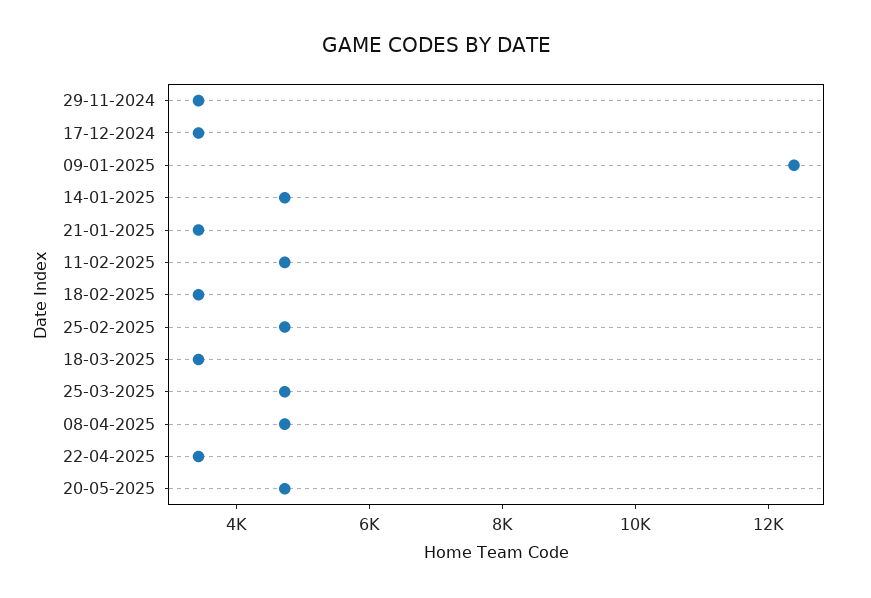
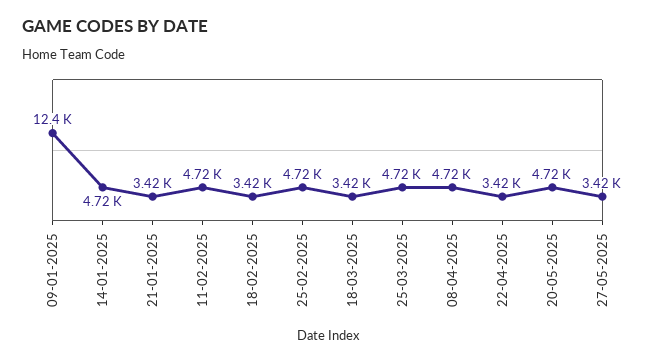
29-11-2024: 3500 -> none
17-12-2024: 3500 -> none
27-05-2025: none -> 3420

